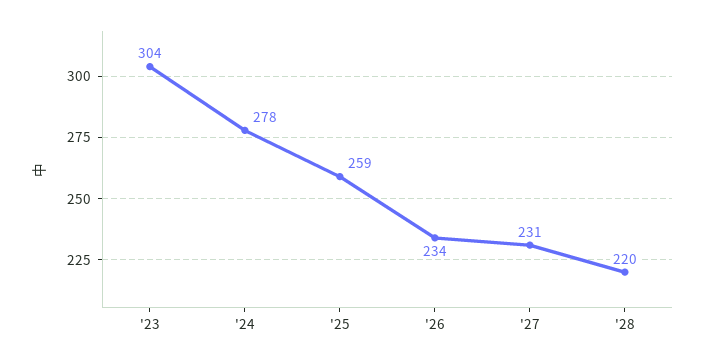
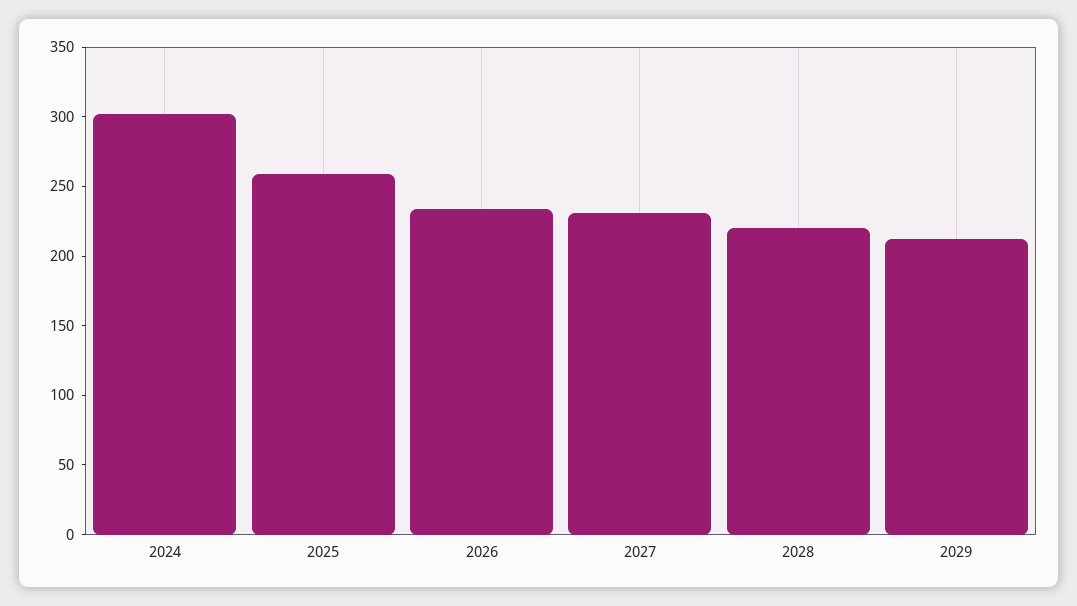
'23: 304 -> none
'24: 278 -> 300
2029: none -> 210

